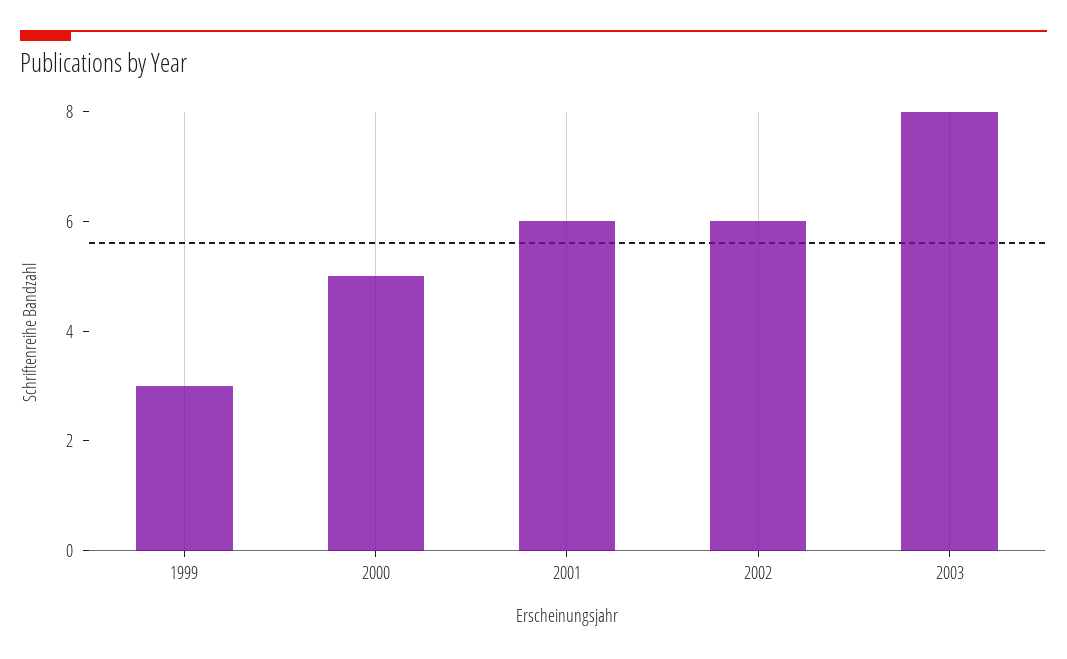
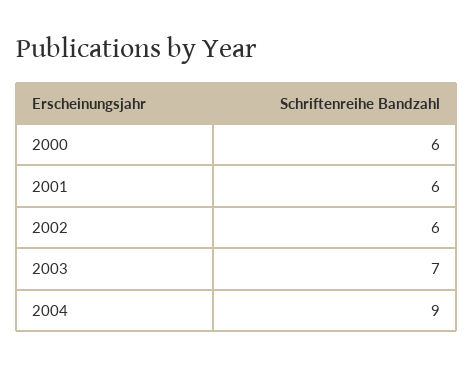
1999: 3 -> none
2000: 5 -> 6
2003: 8 -> 7
2004: none -> 9

